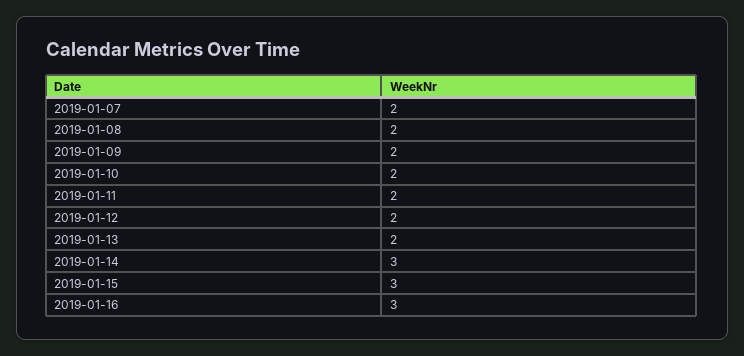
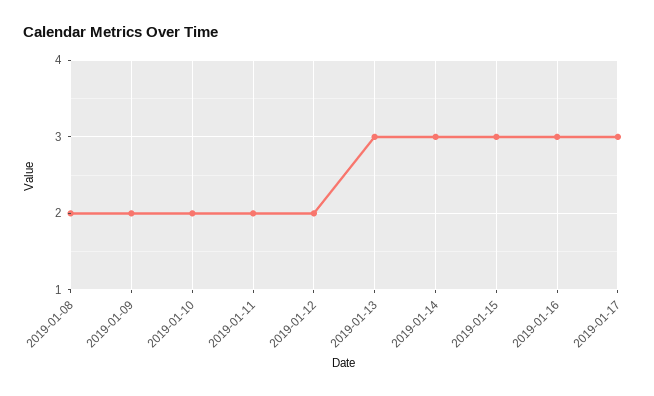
2019-01-07: 2 -> none
2019-01-13: 2 -> 3
2019-01-17: none -> 3

